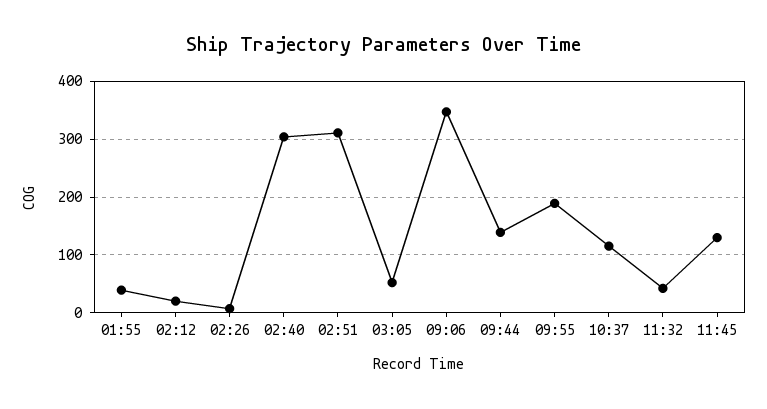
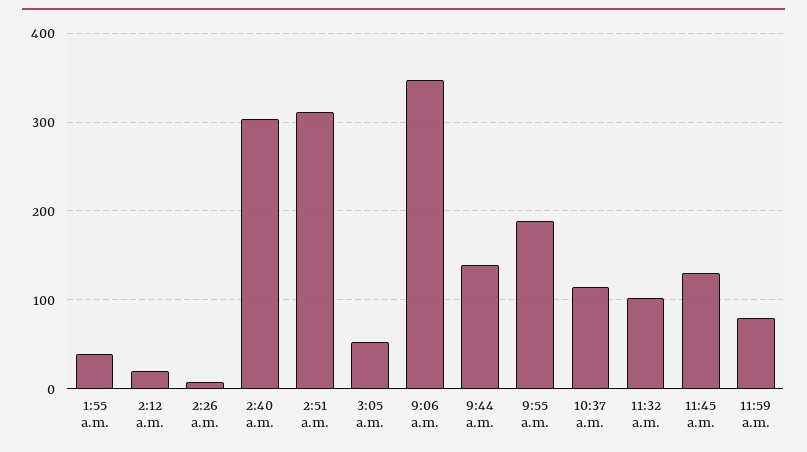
11:32: 40 -> 100
11:59 a.m.: none -> 80

